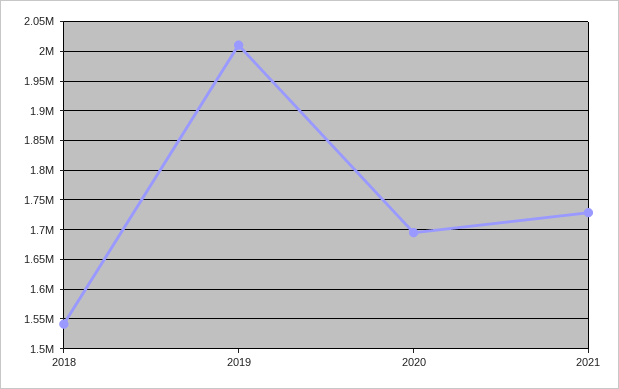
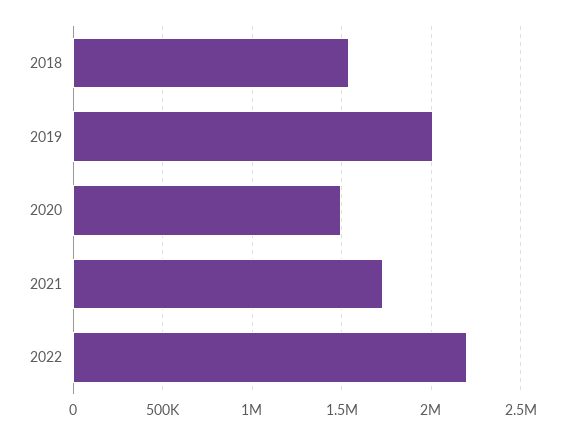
2020: 1700000 -> 1500000
2022: none -> 2200000

